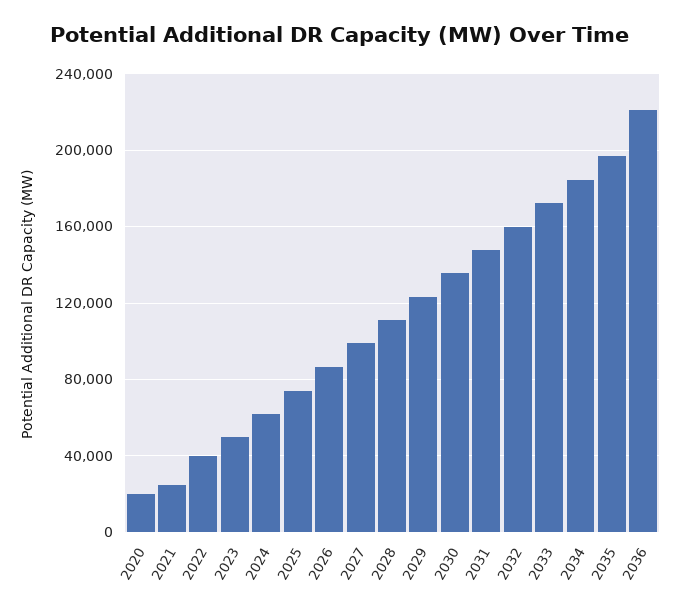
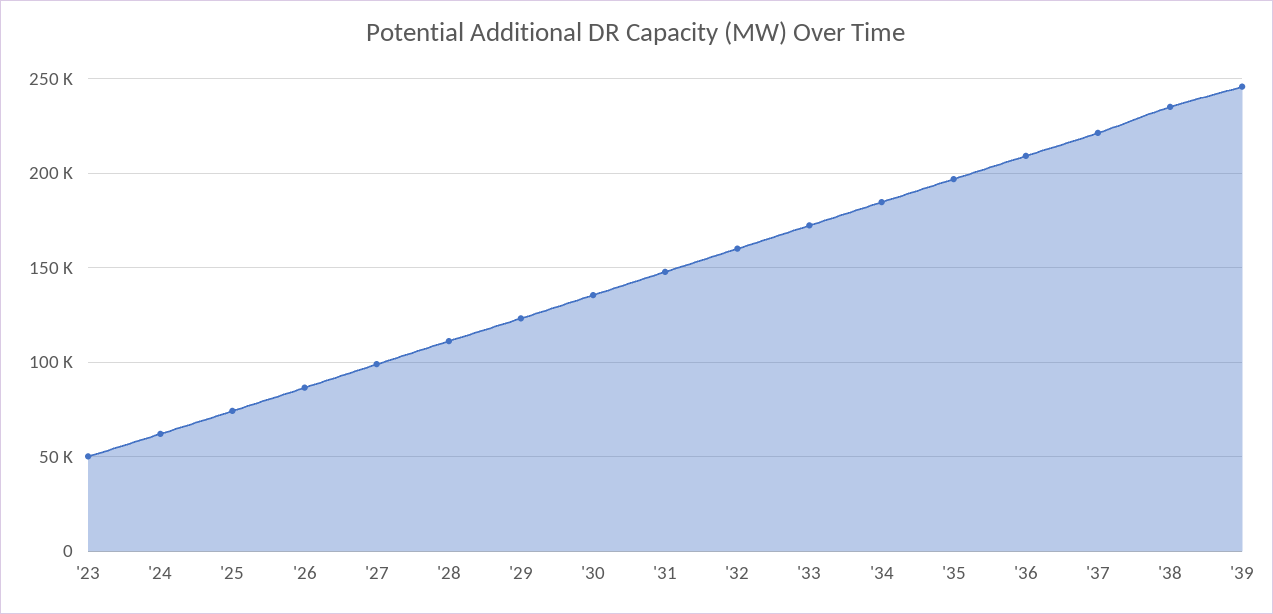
2020: 20000 -> none
2021: 25000 -> none
2022: 40000 -> none
2036: 220000 -> 210000
'37: none -> 220000
'38: none -> 235000
'39: none -> 245000

